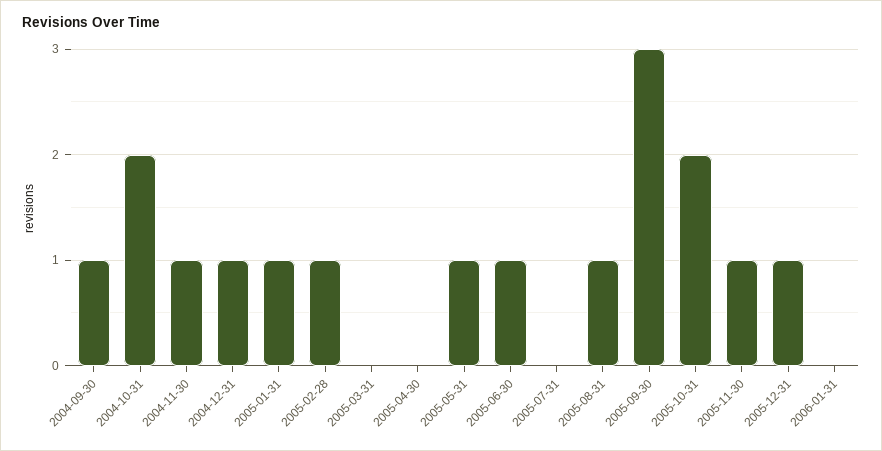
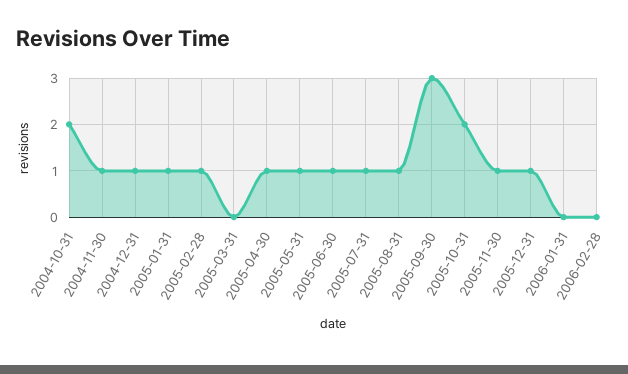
2004-09-30: 1 -> none
2005-04-30: 0 -> 1
2005-07-31: 0 -> 1
2006-02-28: none -> 0

